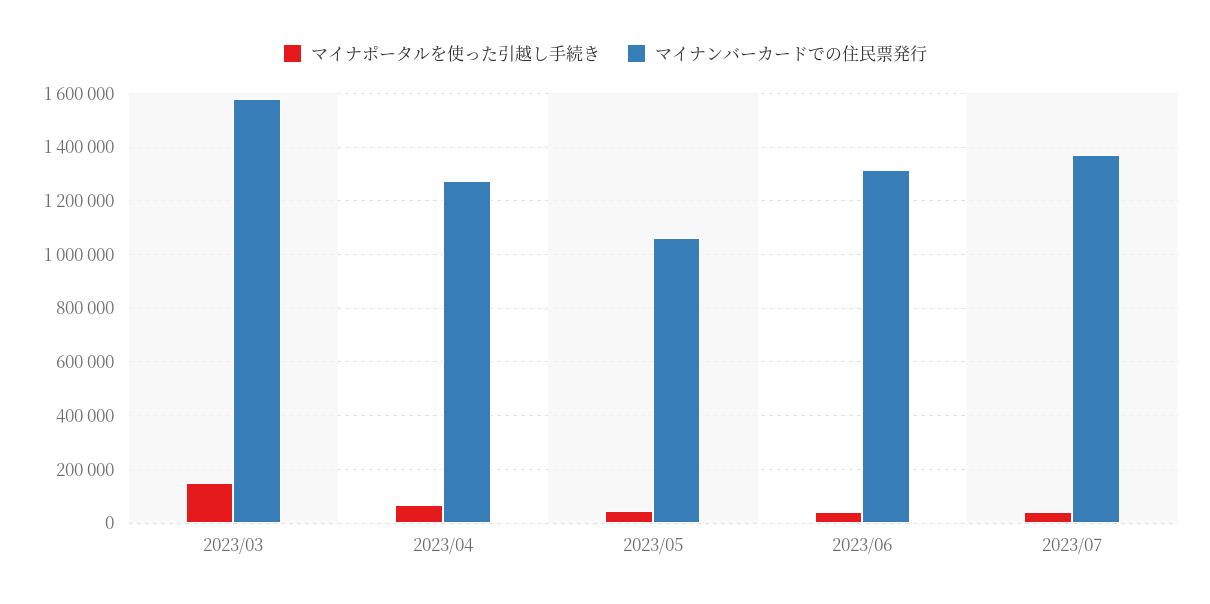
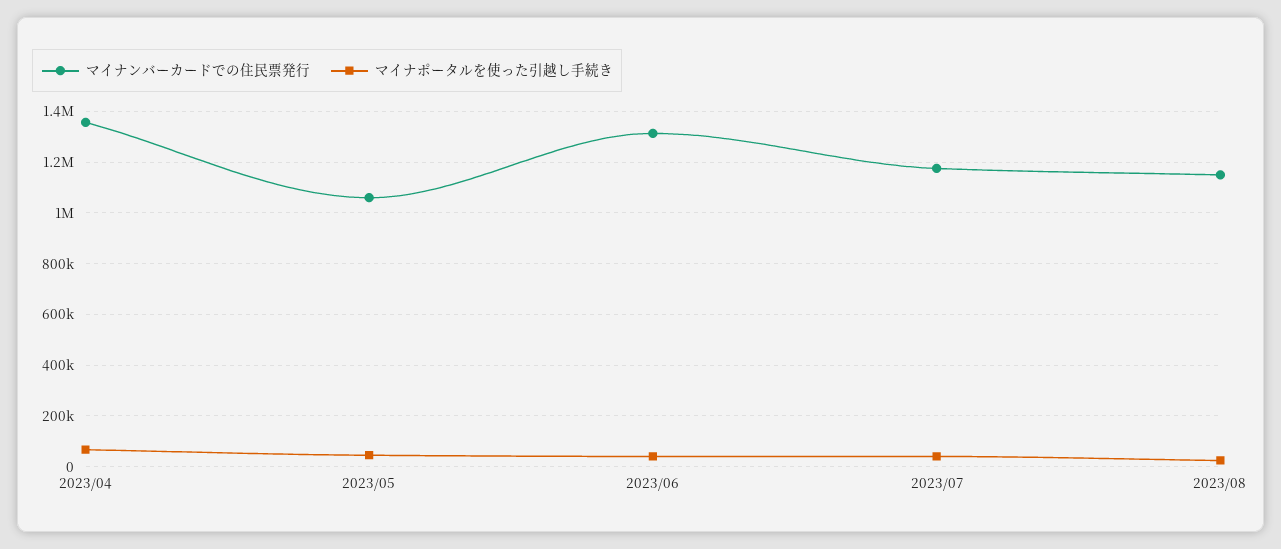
マイナポータルを使った引越し手続き, 2023/03: 150000 -> none
マイナンバーカードでの住民票発行, 2023/03: 1575000 -> none
マイナンバーカードでの住民票発行, 2023/04: 1275000 -> 1350000
マイナンバーカードでの住民票発行, 2023/07: 1375000 -> 1175000
マイナンバーカードでの住民票発行, 2023/08: none -> 1150000
マイナポータルを使った引越し手続き, 2023/08: none -> 25000

